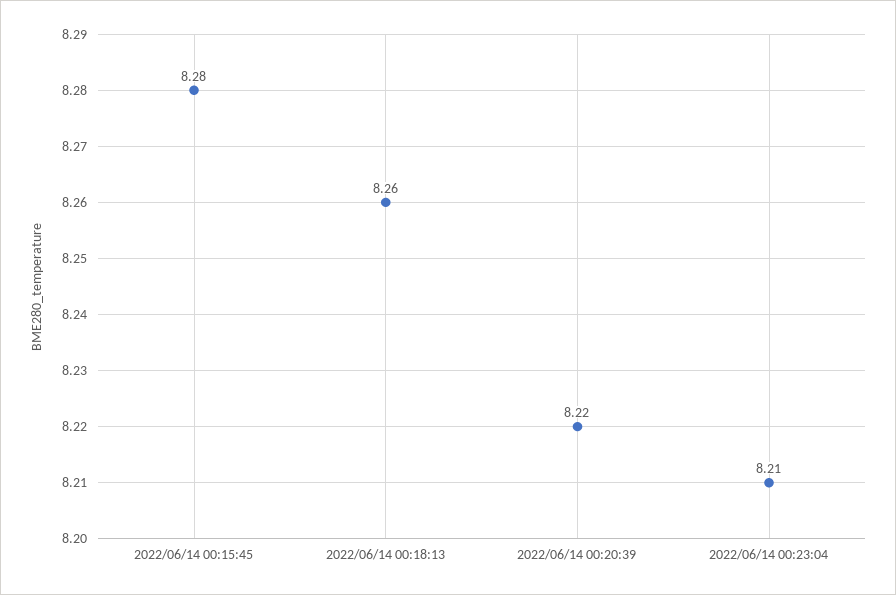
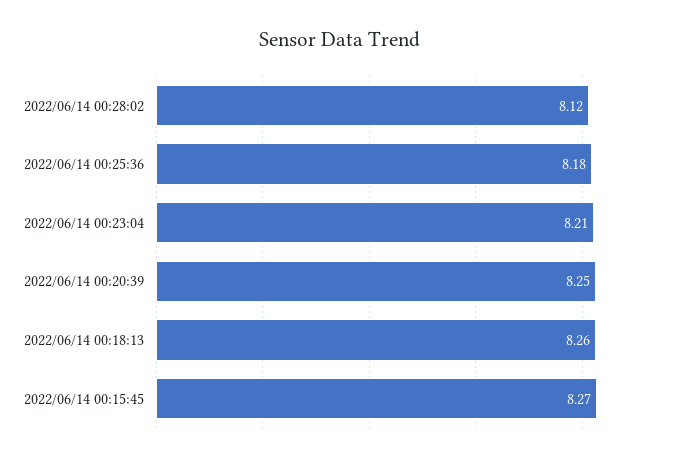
2022/06/14 00:15:45: 8.28 -> 8.27
2022/06/14 00:20:39: 8.22 -> 8.25
2022/06/14 00:28:02: none -> 8.12
2022/06/14 00:25:36: none -> 8.18

